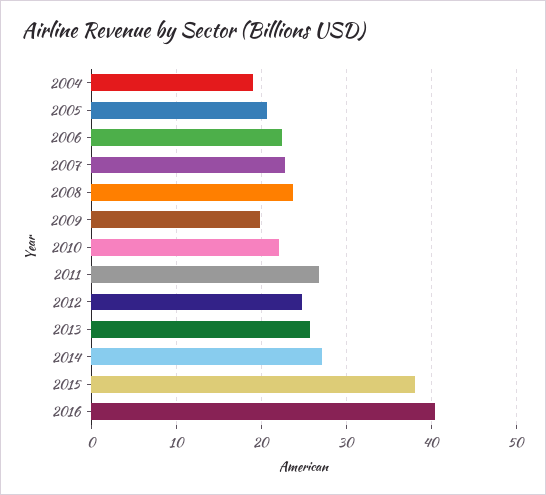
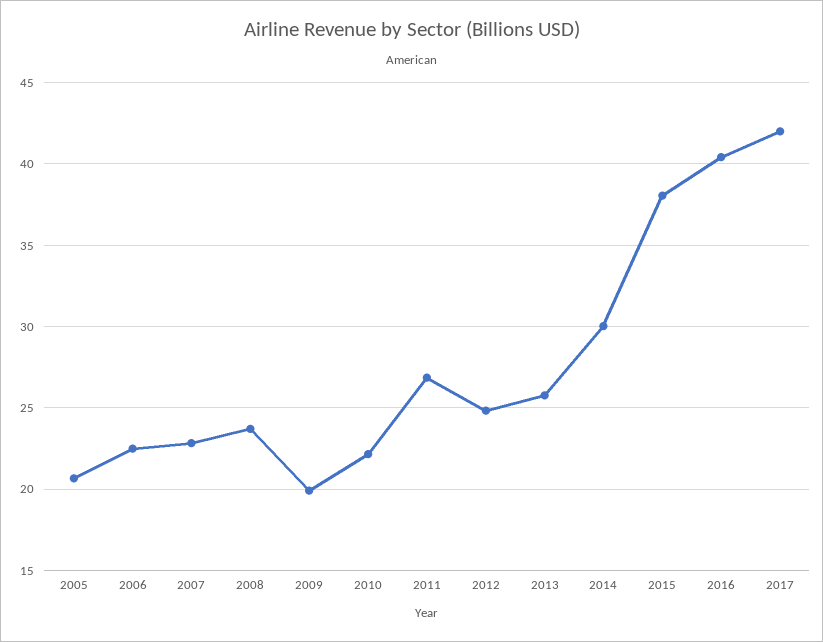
2004: 19 -> none
2014: 27 -> 30
2017: none -> 42

